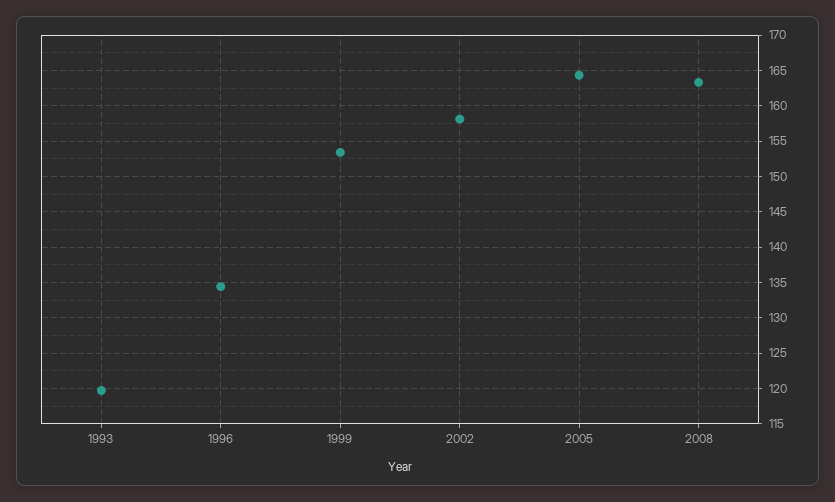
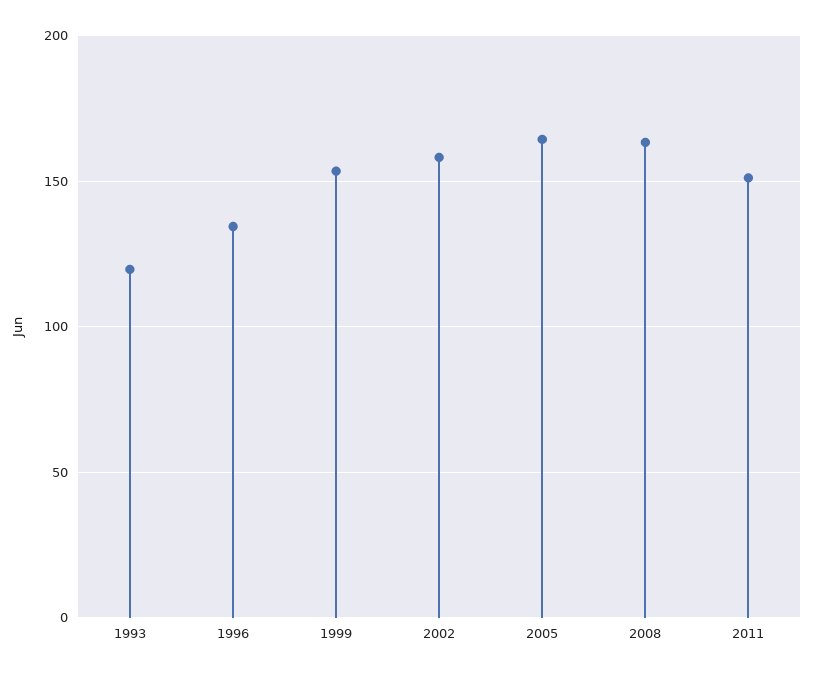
2011: none -> 150

